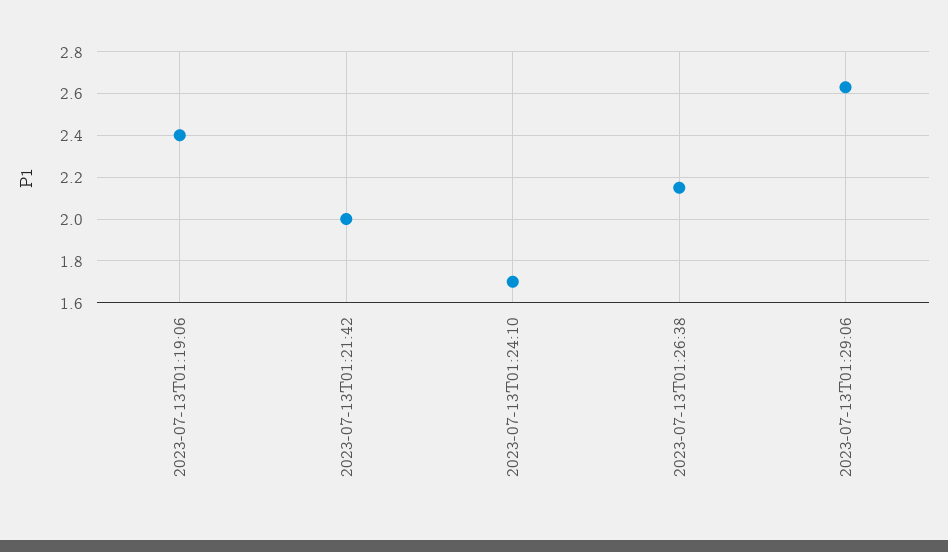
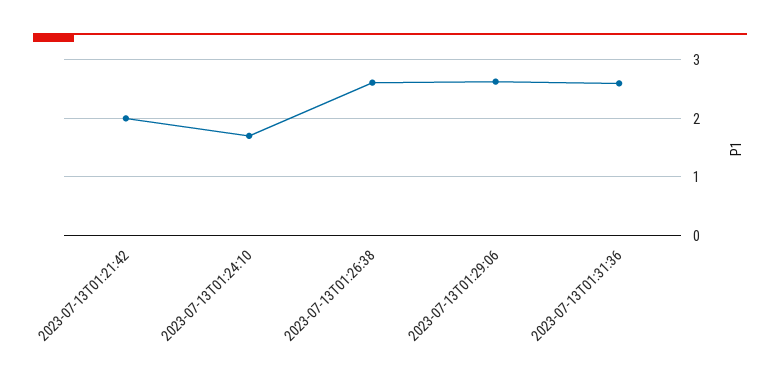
2023-07-13T01:19:06: 2.4 -> none
2023-07-13T01:26:38: 2.15 -> 2.6
2023-07-13T01:31:36: none -> 2.6

